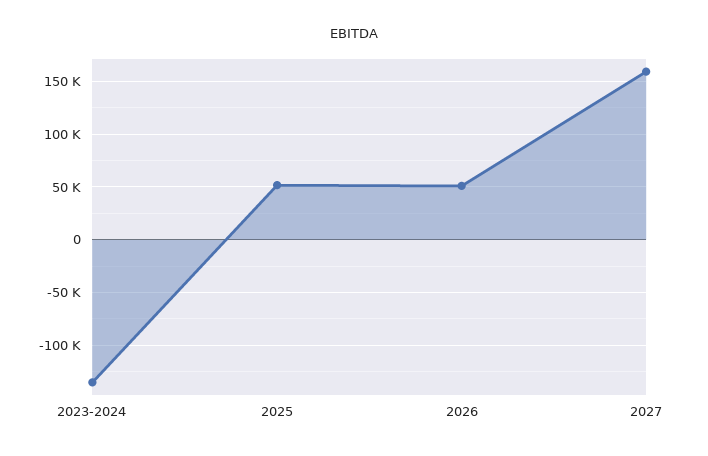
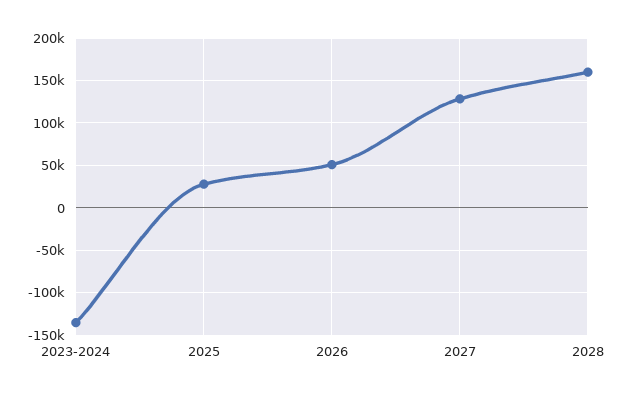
2025: 50000 -> 30000
2027: 160000 -> 130000
2028: none -> 160000

